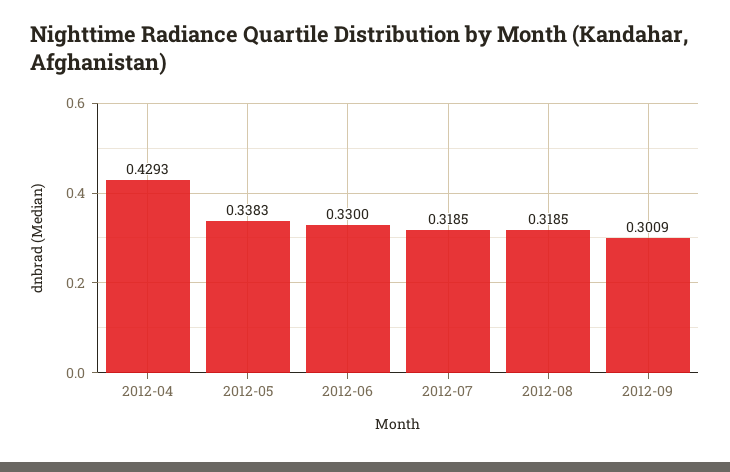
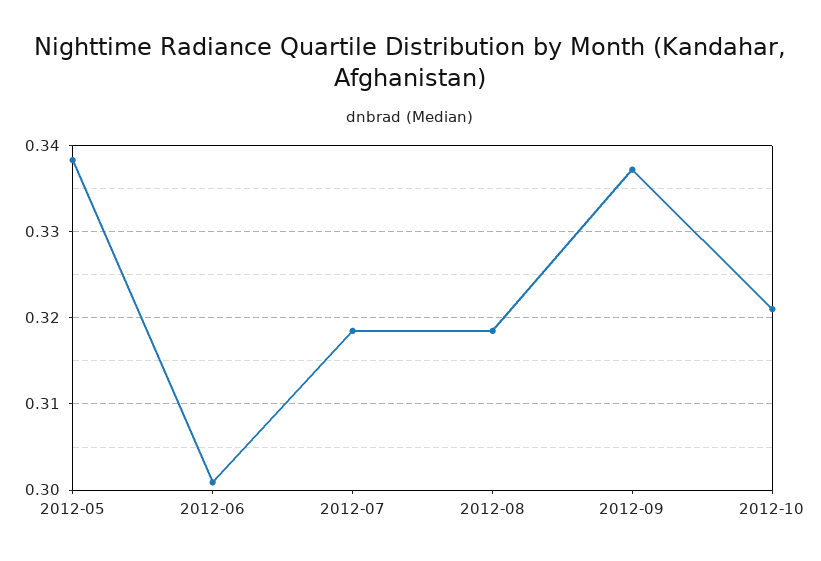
2012-04: 0.4293 -> none
2012-06: 0.33 -> 0.301
2012-09: 0.3009 -> 0.337
2012-10: none -> 0.321

